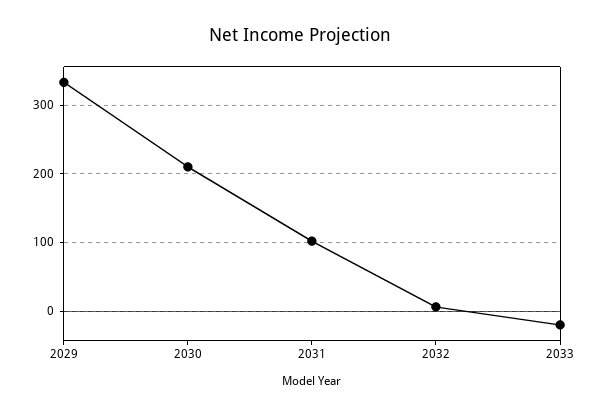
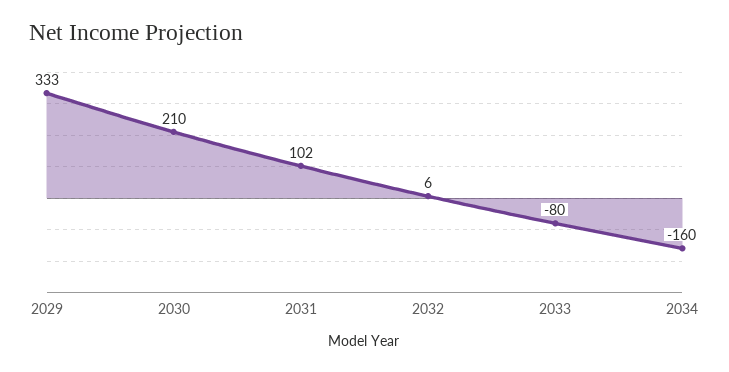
2033: -20 -> -80
2034: none -> -160

